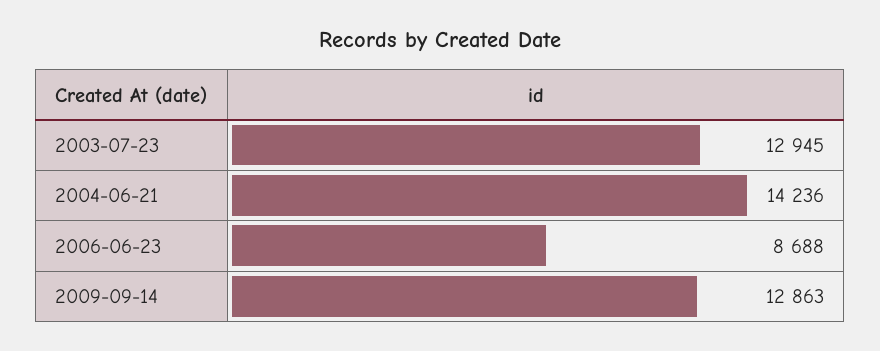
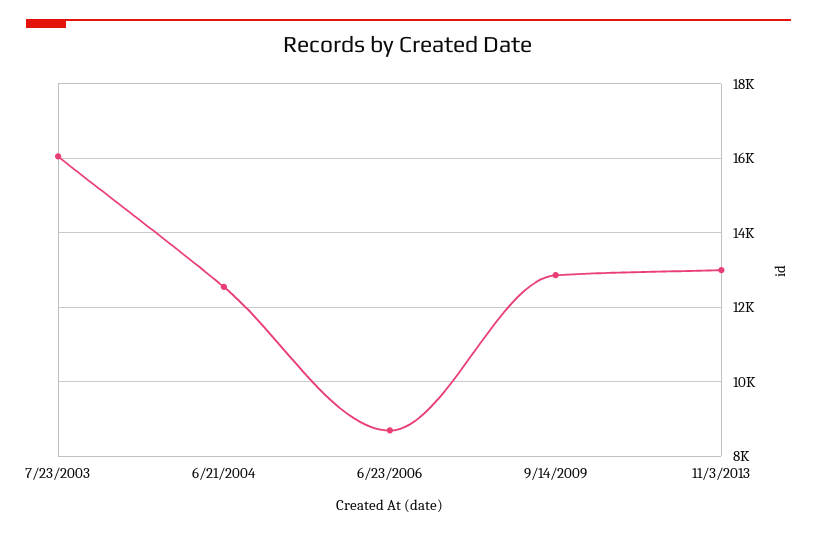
2003-07-23: 12945 -> 16000
2004-06-21: 14236 -> 12600
11/3/2013: none -> 13000

